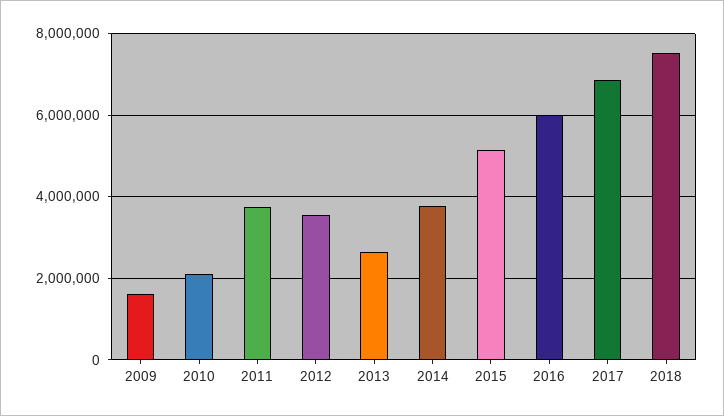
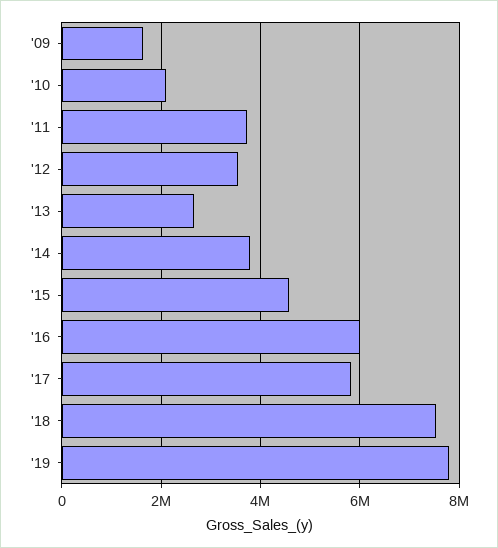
2015: 5200000 -> 4600000
2017: 6800000 -> 5800000
'19: none -> 7800000

